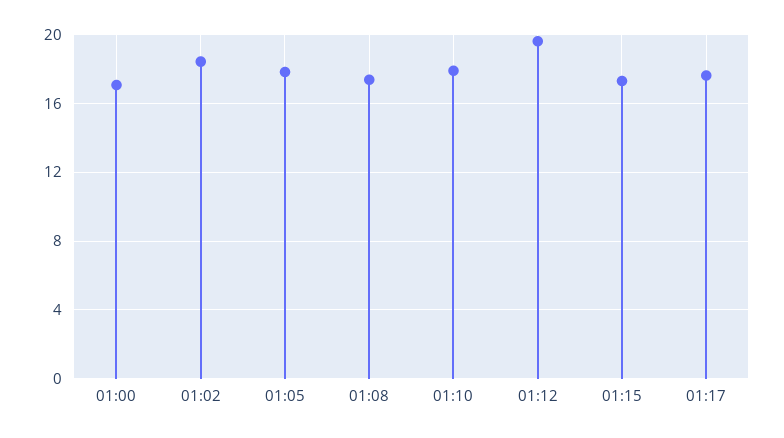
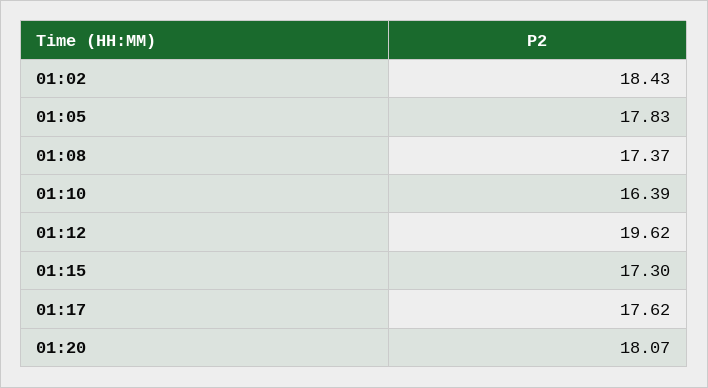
01:00: 17 -> none
01:10: 18 -> 16.39
01:20: none -> 18.07

